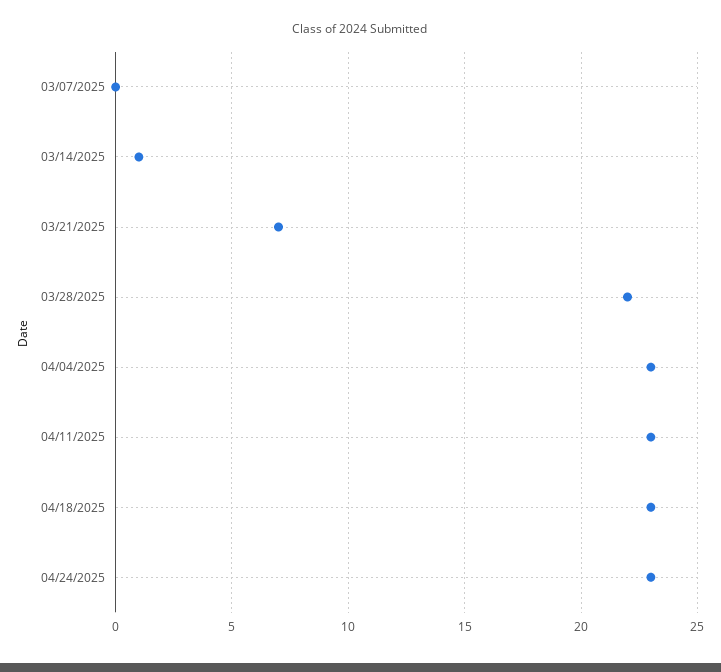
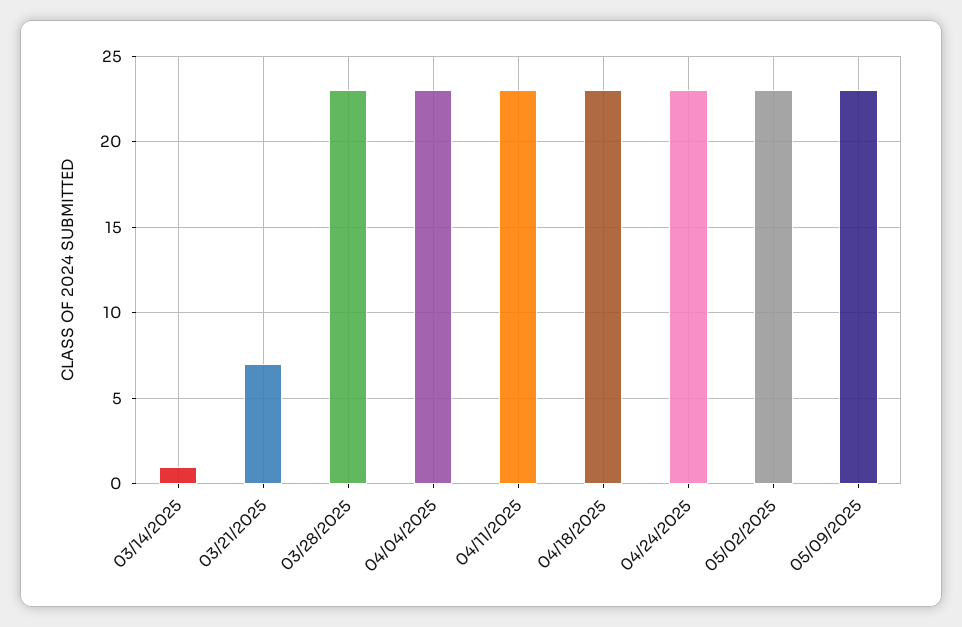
03/07/2025: 0 -> none
03/28/2025: 22 -> 23
05/02/2025: none -> 23
05/09/2025: none -> 23

